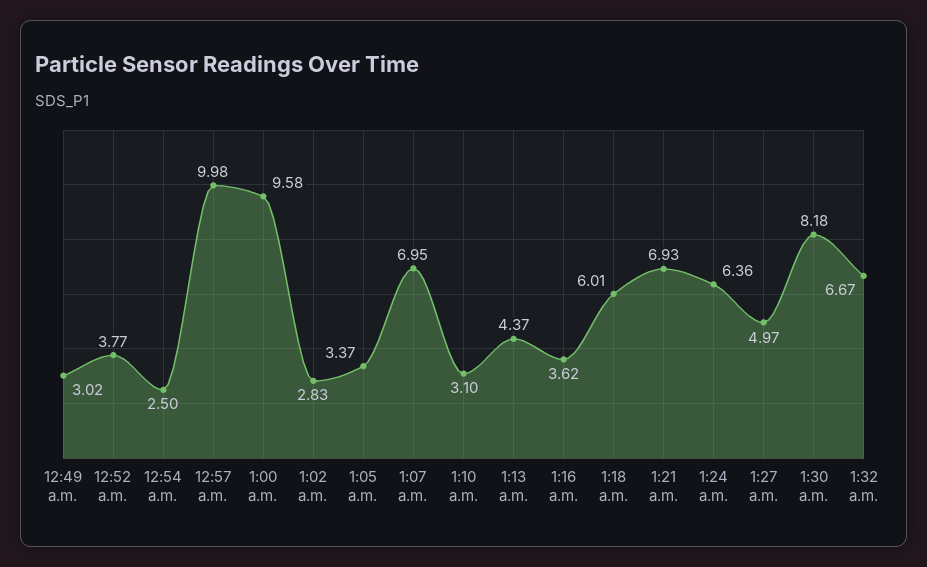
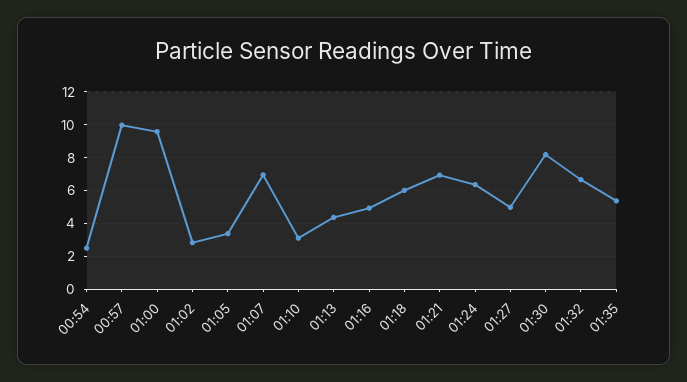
12:49 a.m.: 3.02 -> none
12:52 a.m.: 3.77 -> none
1:16 a.m.: 3.62 -> 5
01:35: none -> 5.5

